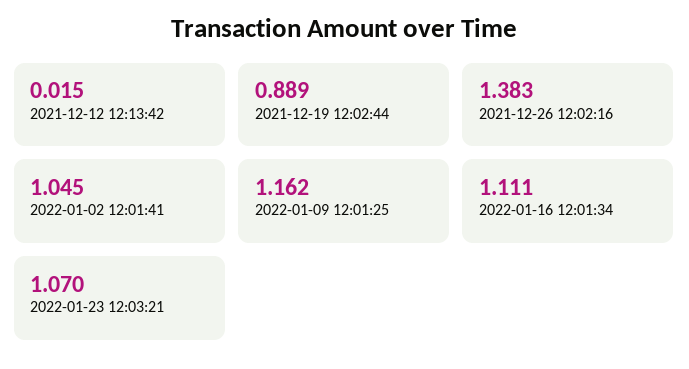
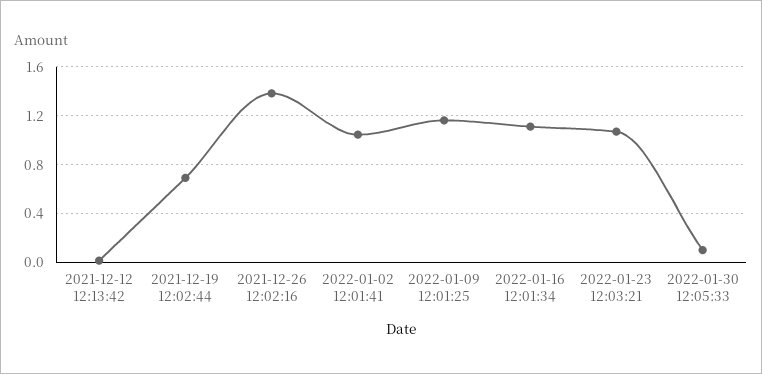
2021-12-19 12:02:44: 0.889 -> 0.7
2022-01-30 12:05:33: none -> 0.1

